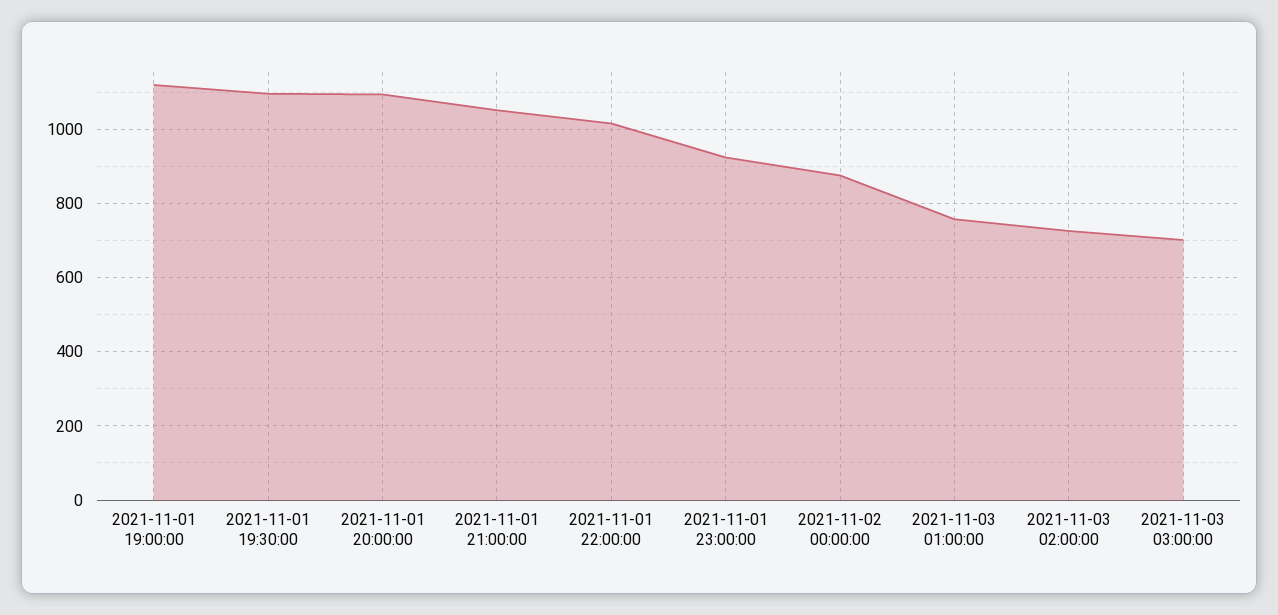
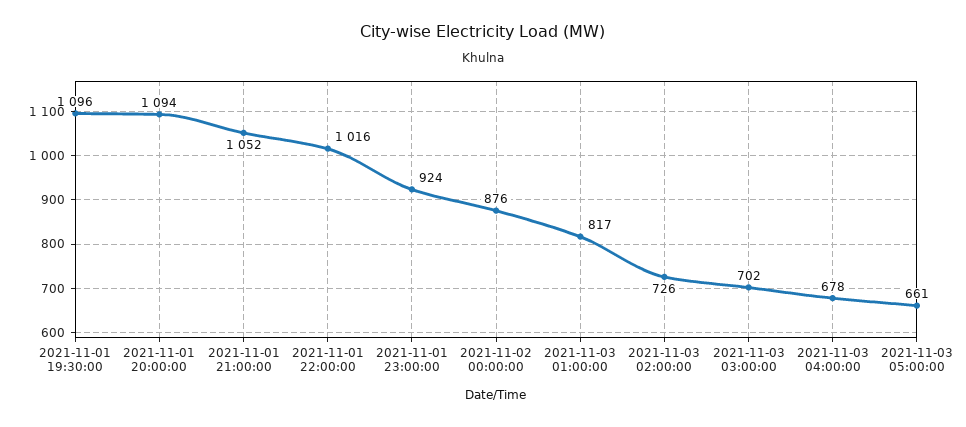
2021-11-01 19:00:00: 1120 -> none
2021-11-03 01:00:00: 760 -> 817
2021-11-03 04:00:00: none -> 678
2021-11-03 05:00:00: none -> 661

